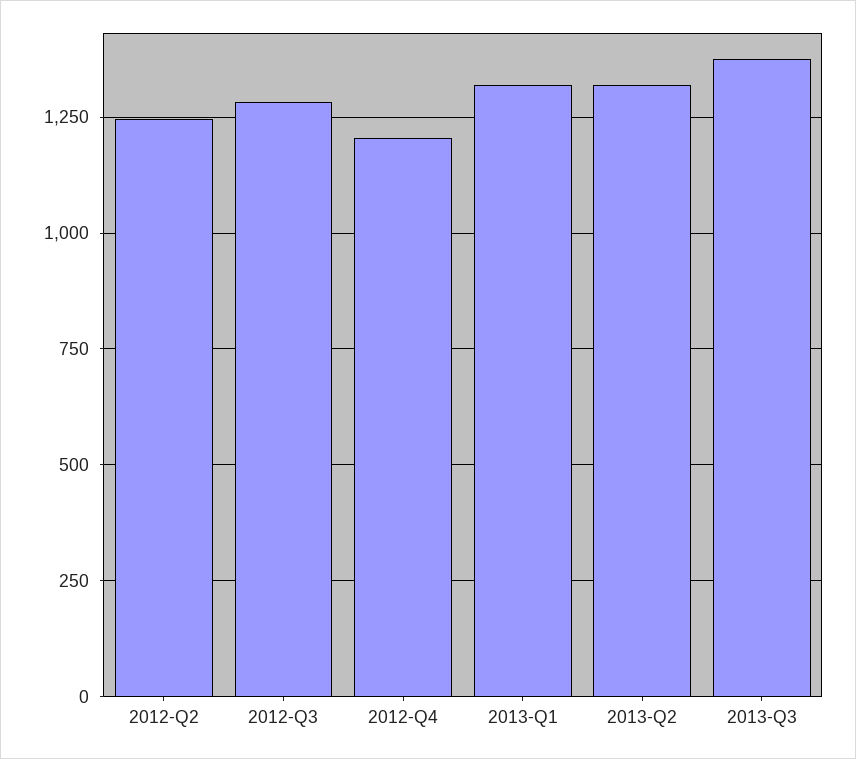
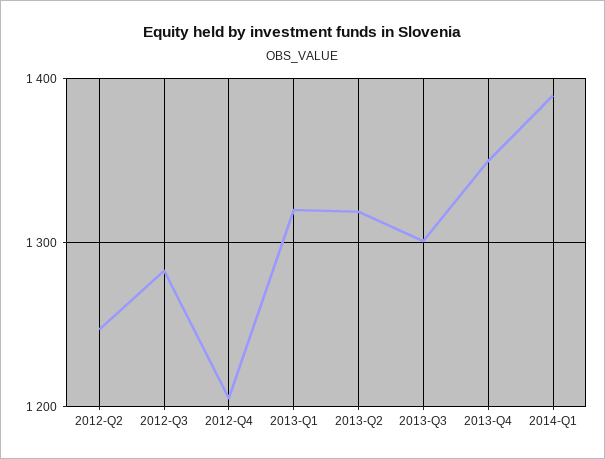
2013-Q3: 1375 -> 1300
2013-Q4: none -> 1350
2014-Q1: none -> 1390

